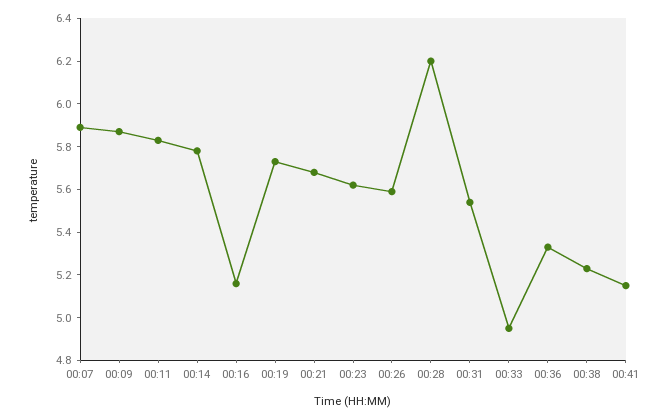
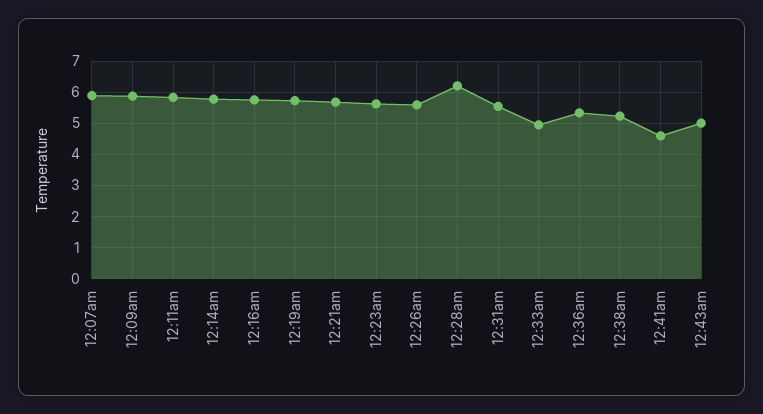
00:16: 5.15 -> 5.8
00:41: 5.15 -> 4.6
12:43am: none -> 5

